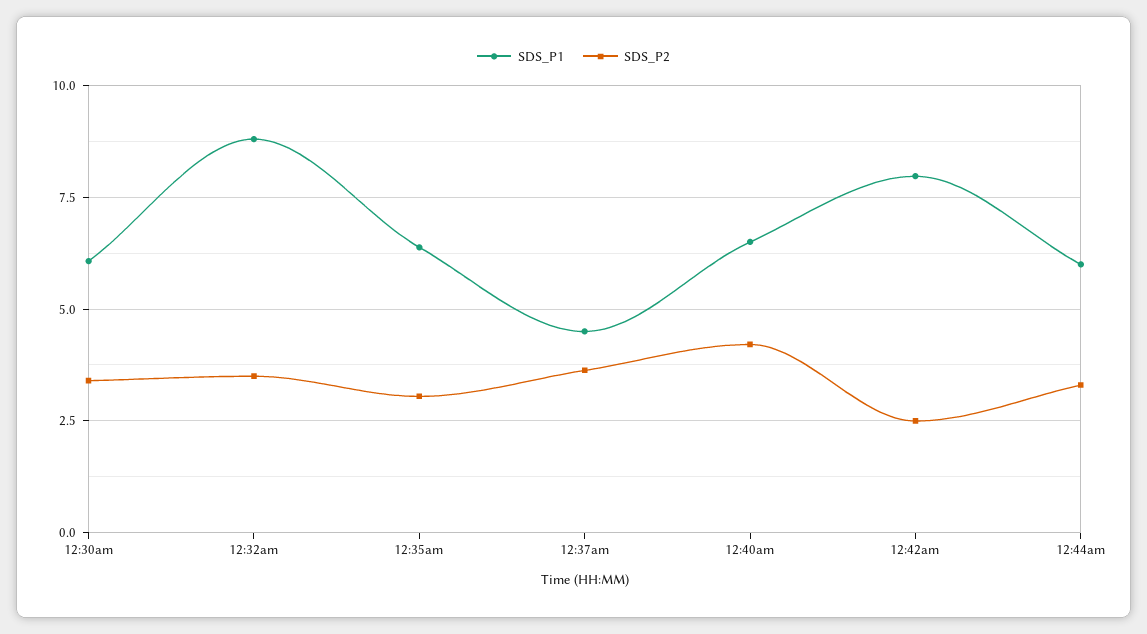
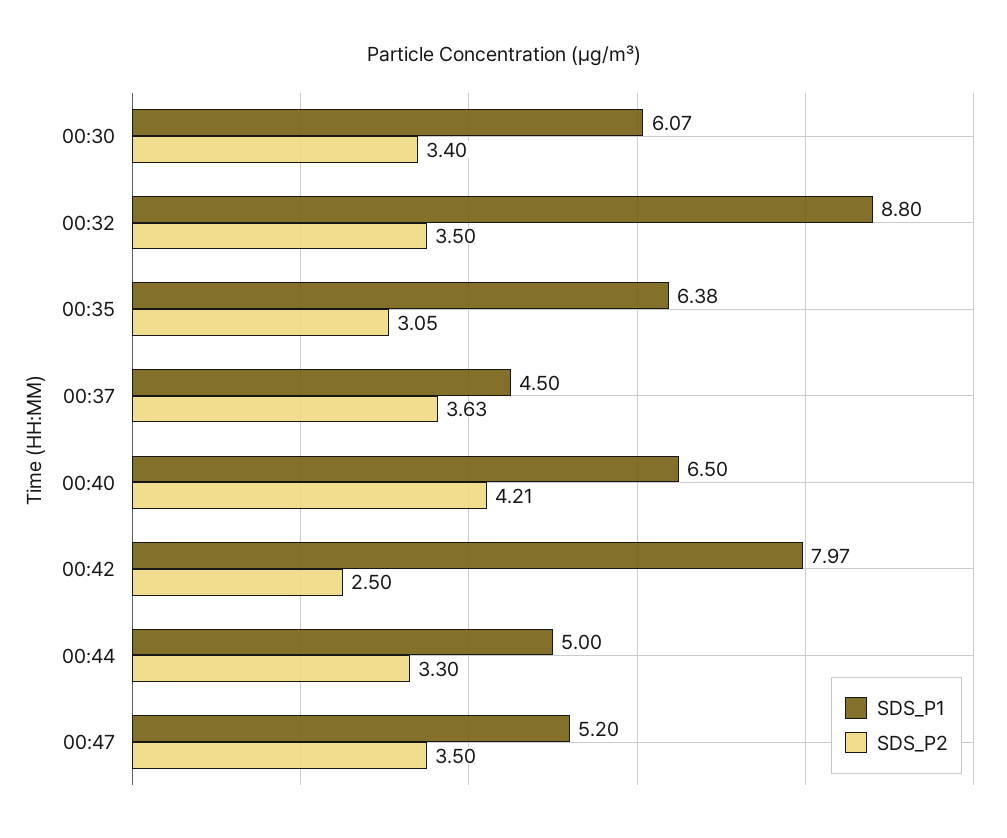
SDS_P1, 12:44am: 6 -> 5
SDS_P1, 00:47: none -> 5.2
SDS_P2, 00:47: none -> 3.5

